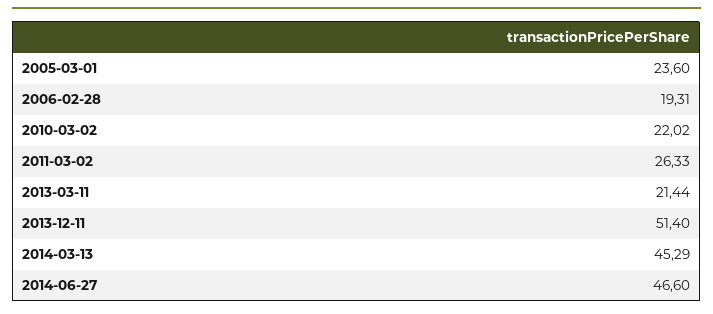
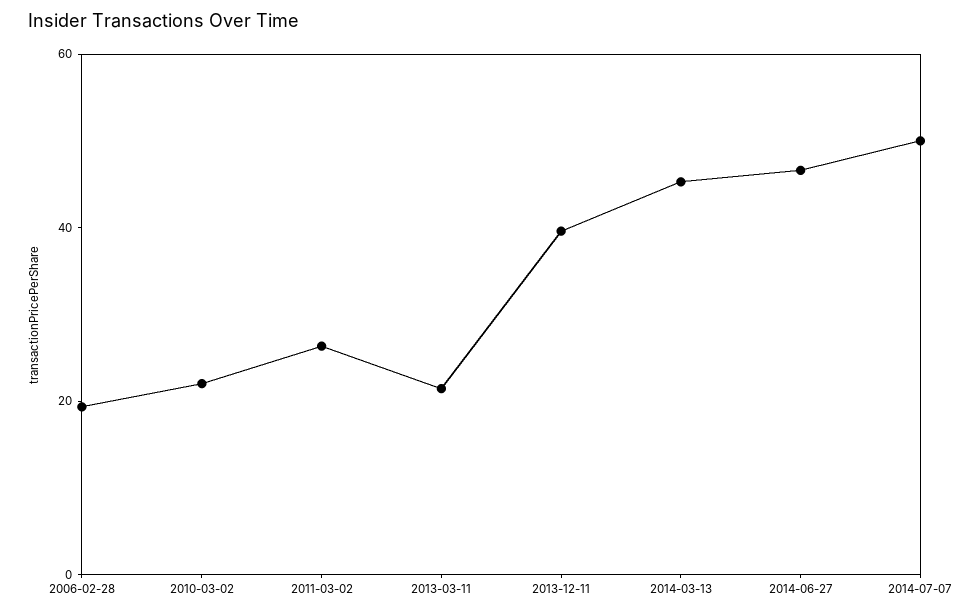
2005-03-01: 23.6 -> none
2013-12-11: 51.4 -> 40
2014-07-07: none -> 50

